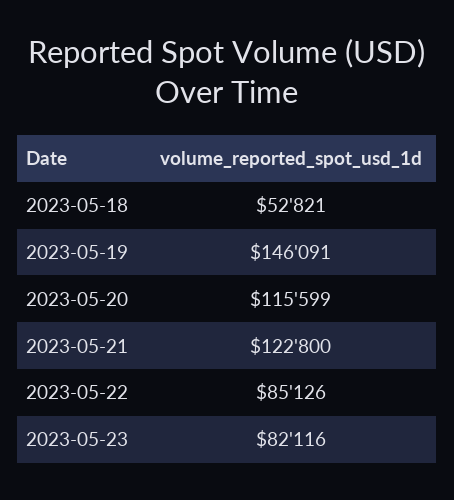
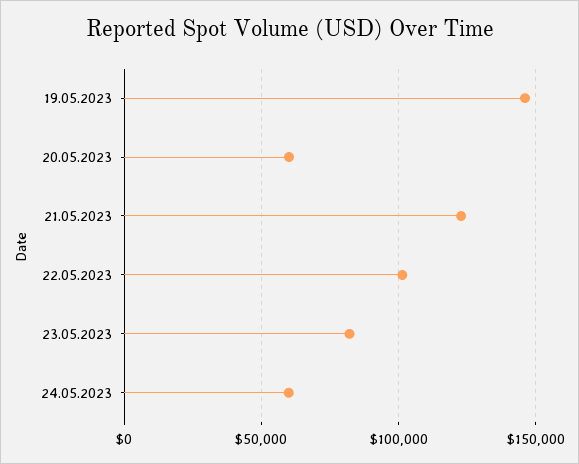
2023-05-18: 52821 -> none
2023-05-20: 115599 -> 60000
2023-05-22: 85126 -> 100000
24.05.2023: none -> 60000

